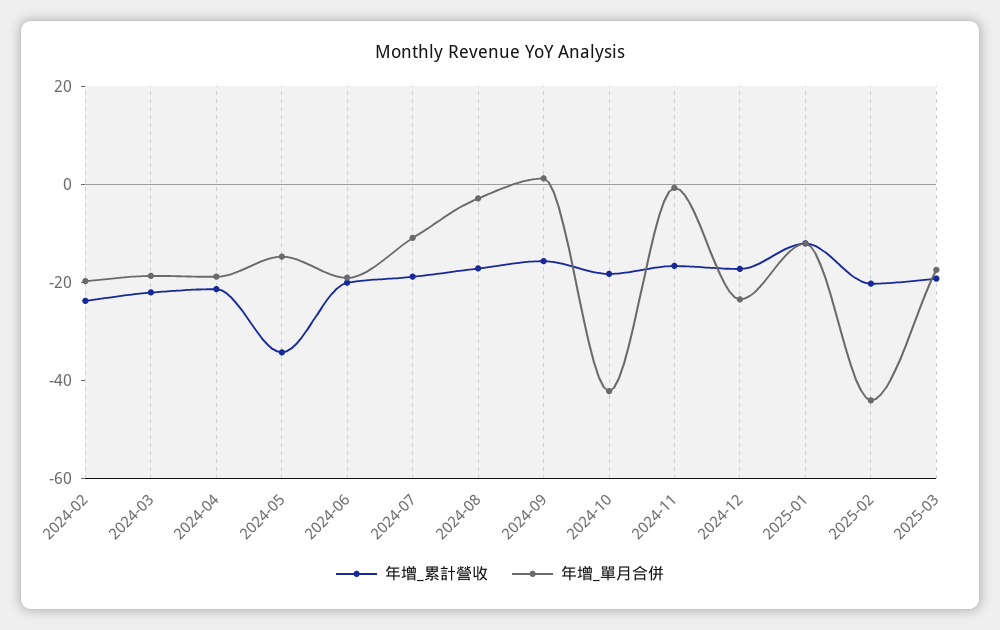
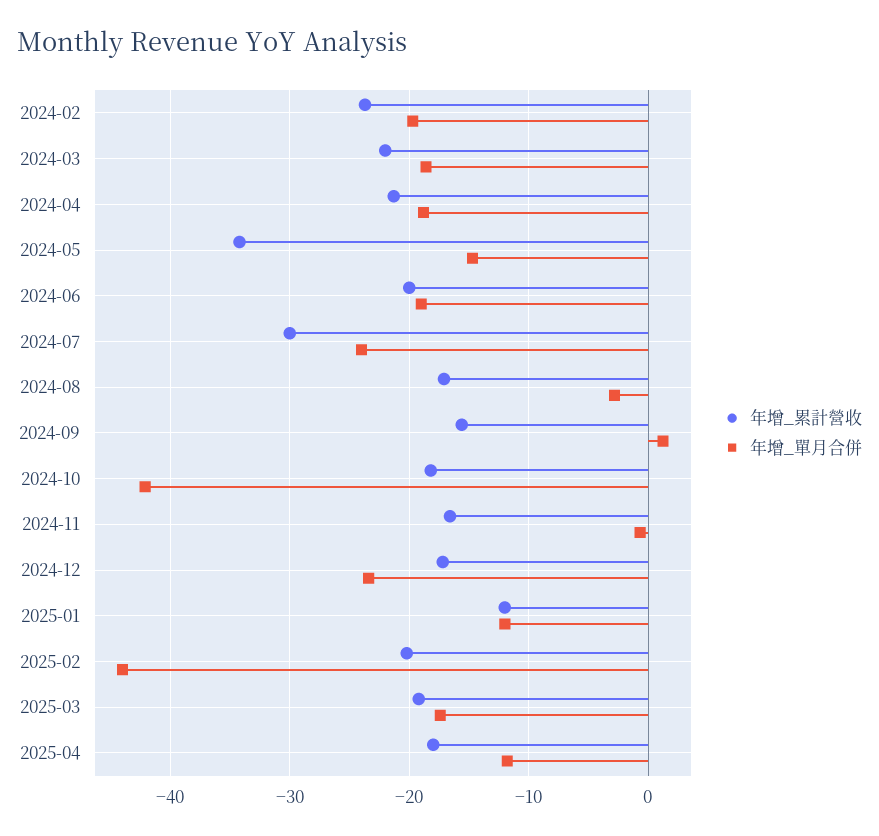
年增_累計營收, 2024-07: -20 -> -30
年增_單月合併, 2024-07: -10 -> -24
年增_累計營收, 2025-04: none -> -18
年增_單月合併, 2025-04: none -> -12

